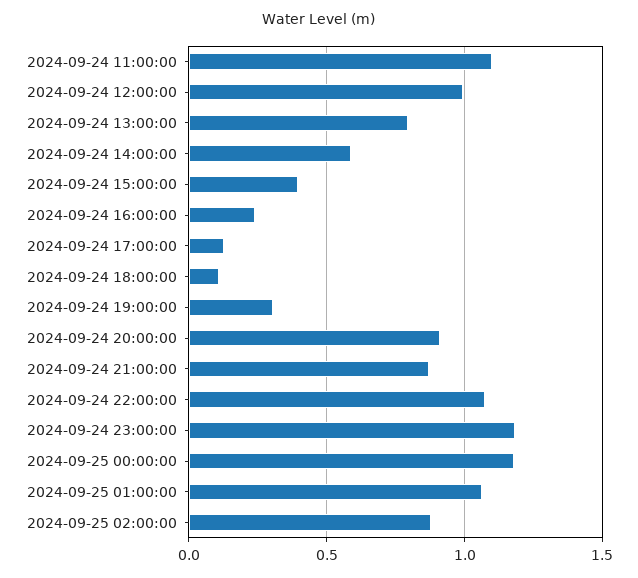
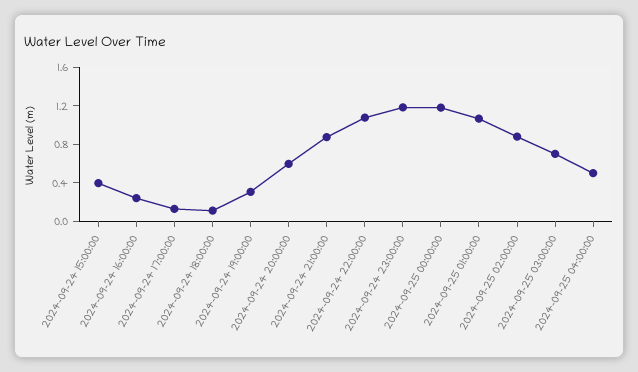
2024-09-24 11:00:00: 1.1 -> none
2024-09-24 12:00:00: 1 -> none
2024-09-24 13:00:00: 0.8 -> none
2024-09-24 14:00:00: 0.6 -> none
2024-09-24 20:00:00: 0.9 -> 0.6
2024-09-25 03:00:00: none -> 0.7
2024-09-25 04:00:00: none -> 0.5

